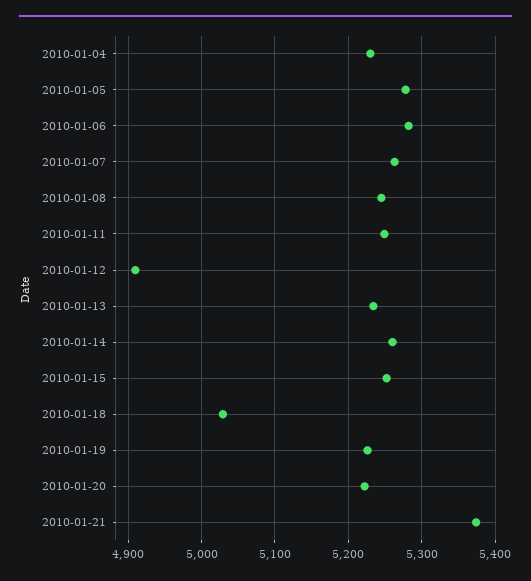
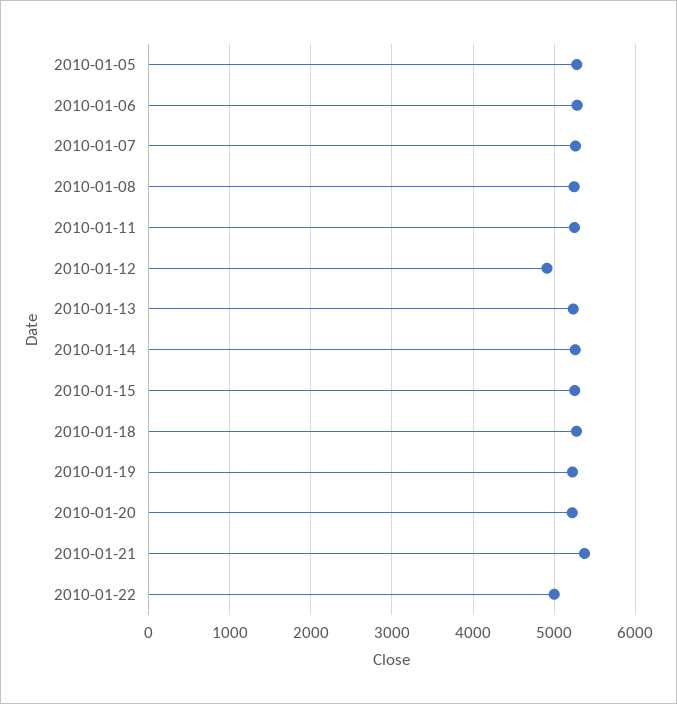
2010-01-04: 5230 -> none
2010-01-18: 5030 -> 5300
2010-01-22: none -> 5000

